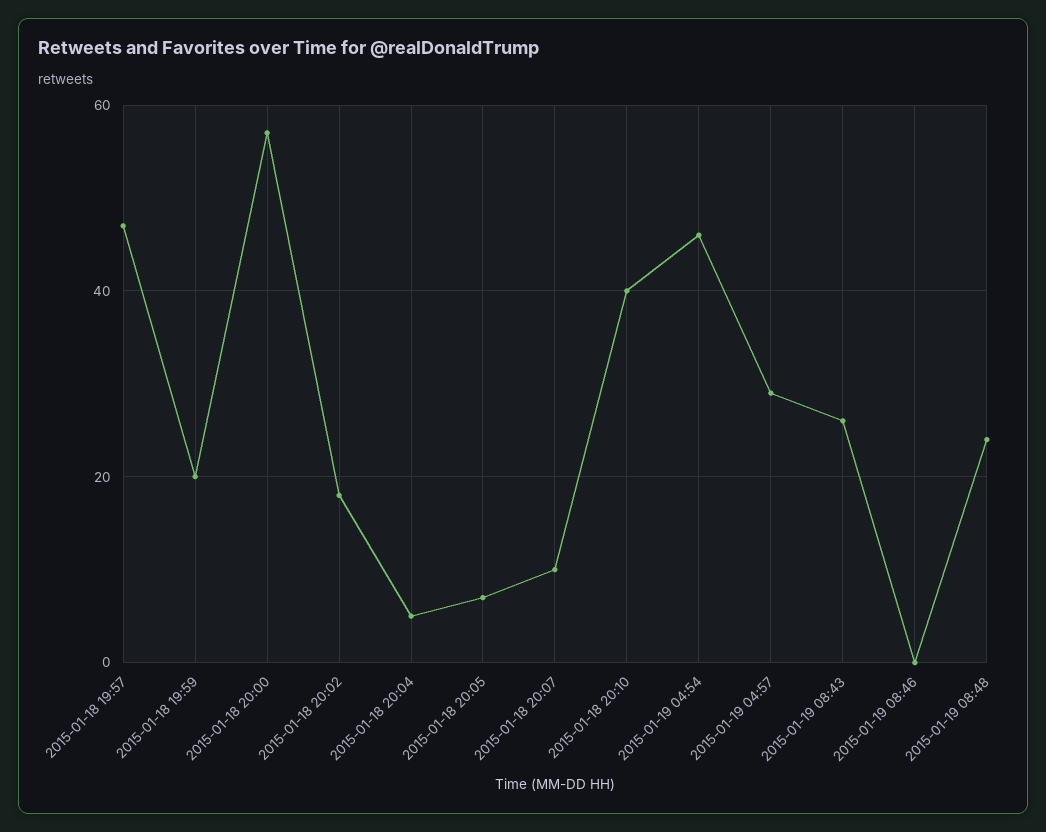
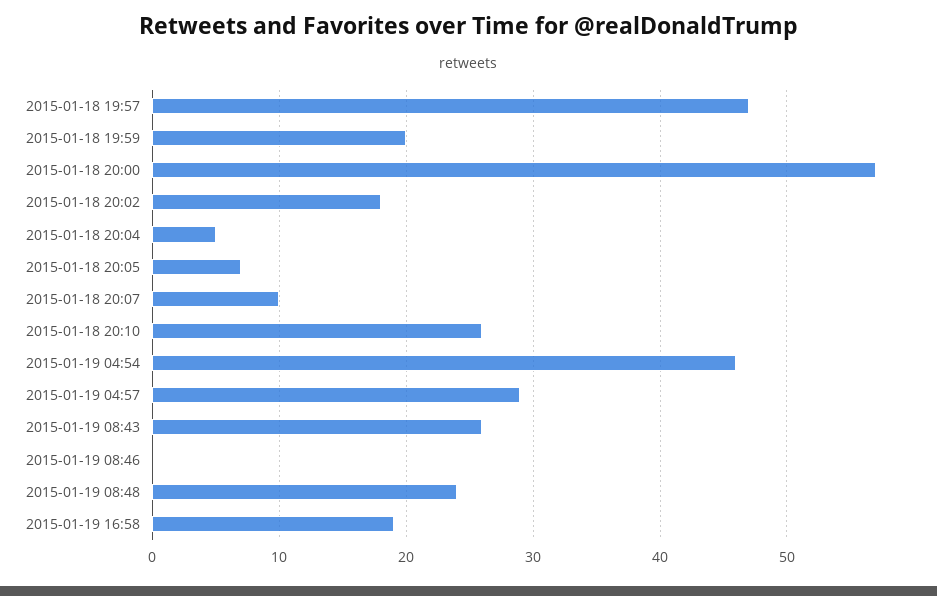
2015-01-18 20:10: 40 -> 26
2015-01-19 16:58: none -> 19

